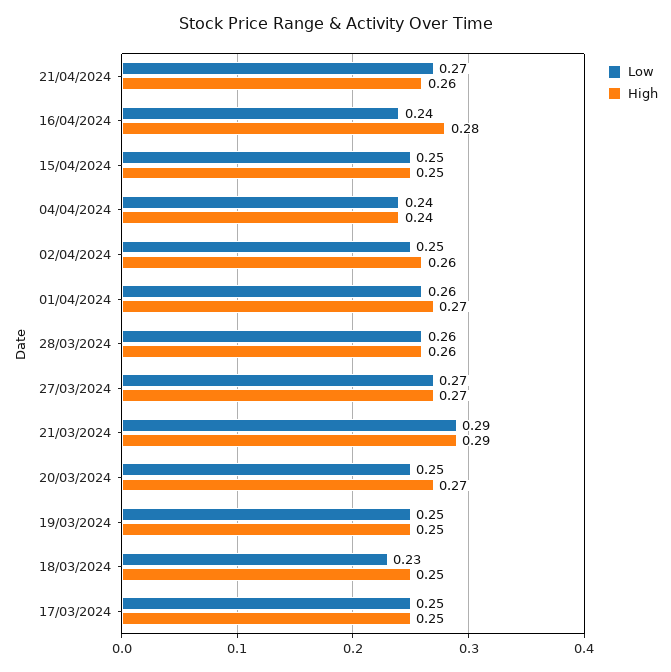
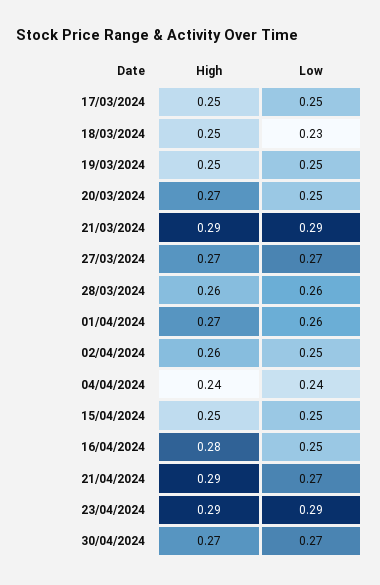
High, 21/04/2024: 0.26 -> 0.29
Low, 16/04/2024: 0.24 -> 0.25
High, 23/04/2024: none -> 0.29
Low, 23/04/2024: none -> 0.29
High, 30/04/2024: none -> 0.27
Low, 30/04/2024: none -> 0.27

